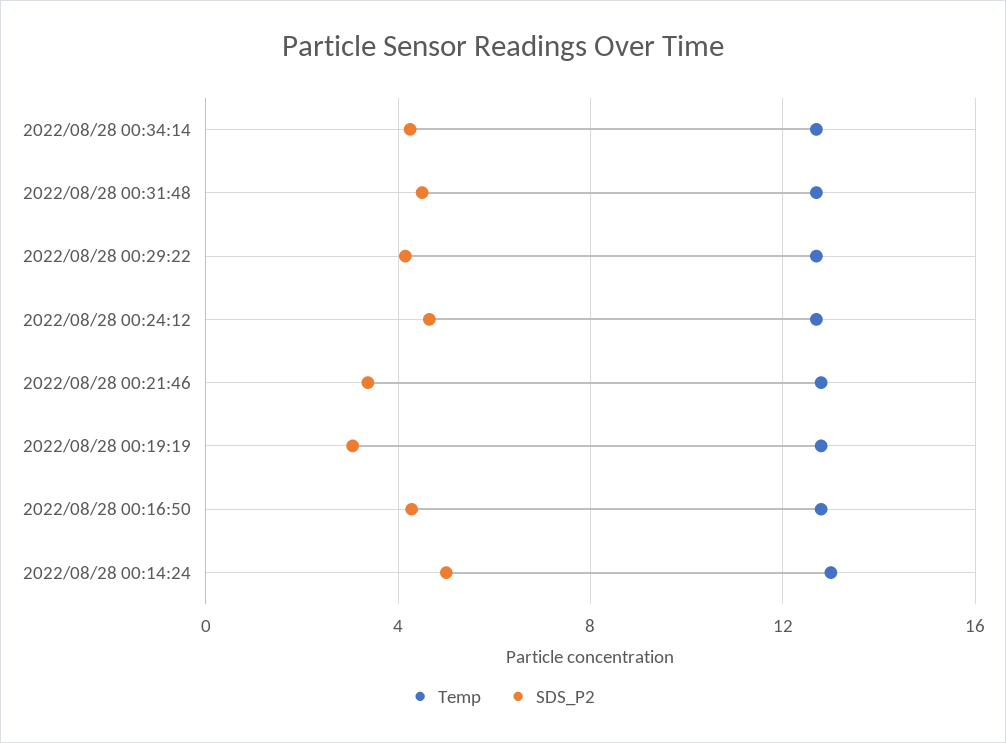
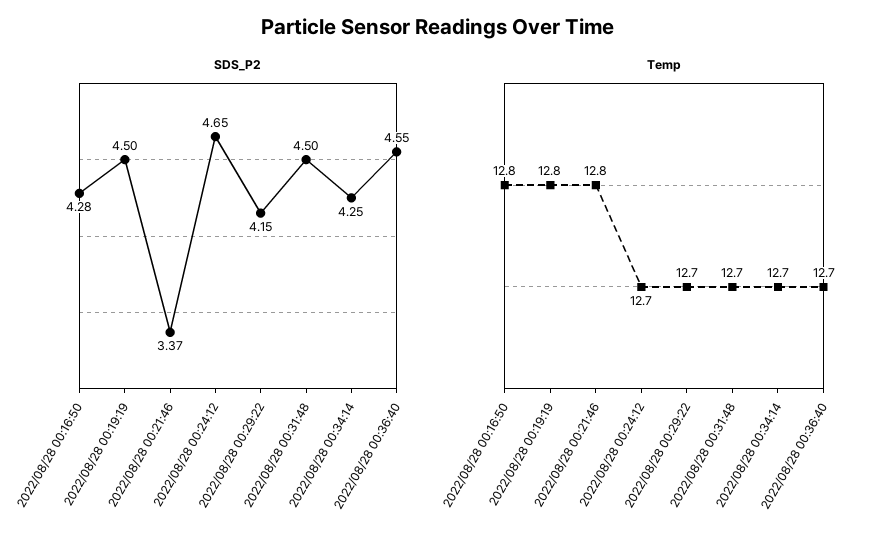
SDS_P2, 2022/08/28 00:19:19: 3 -> 4.5
Temp, 2022/08/28 00:14:24: 13 -> none
SDS_P2, 2022/08/28 00:14:24: 5 -> none
SDS_P2, 2022/08/28 00:36:40: none -> 4.55
Temp, 2022/08/28 00:36:40: none -> 12.7

